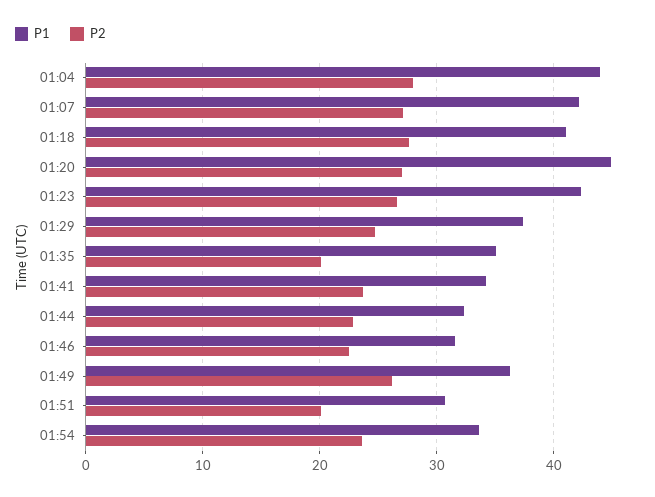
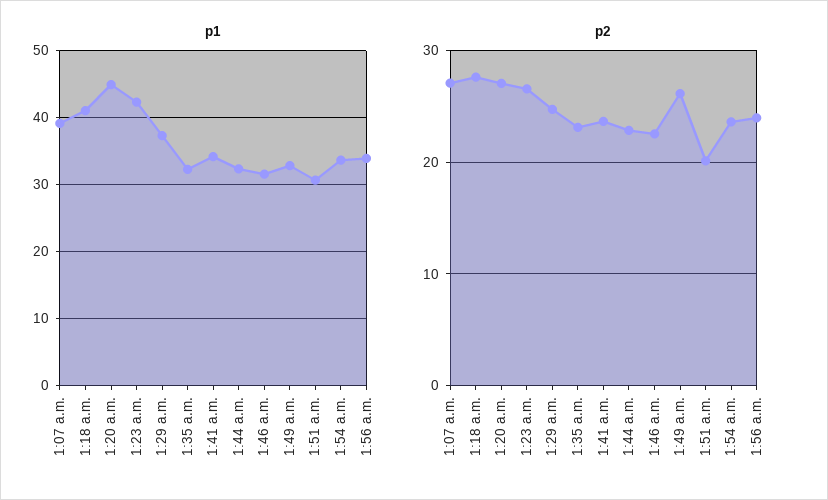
P1, 01:04: 44 -> none
P2, 01:04: 28 -> none
P1, 01:07: 42 -> 39
P1, 01:35: 35 -> 32
P2, 01:35: 20 -> 23
P1, 01:49: 36 -> 33
P1, 1:56 a.m.: none -> 34
P2, 1:56 a.m.: none -> 24

